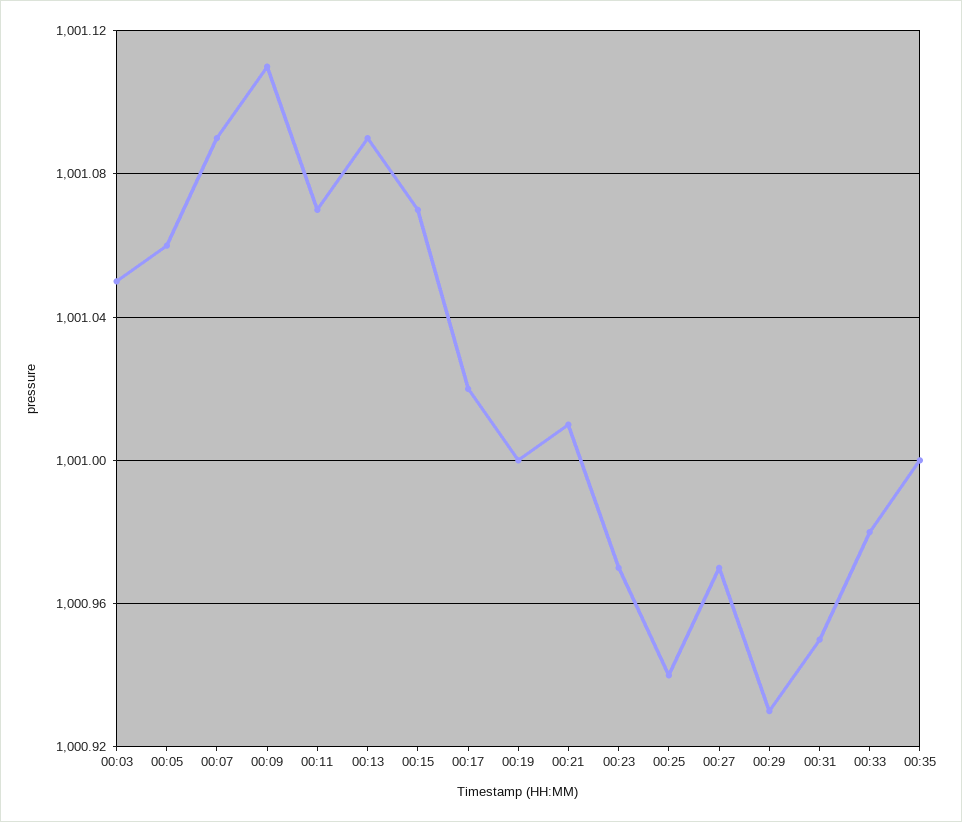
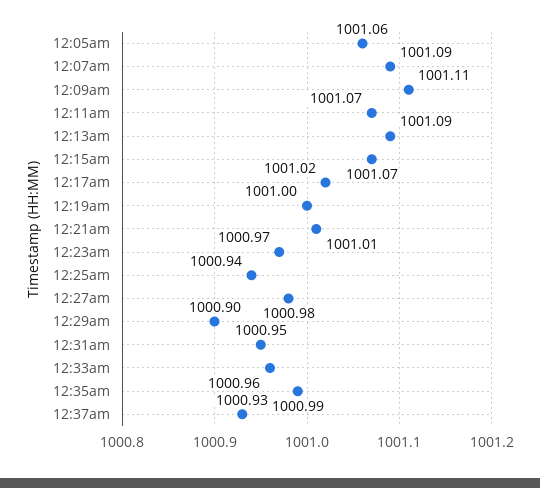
00:03: 1001.05 -> none
00:27: 1000.97 -> 1000.98
00:29: 1000.93 -> 1000.9
00:33: 1000.98 -> 1000.96
00:35: 1001 -> 1000.99
12:37am: none -> 1000.93

